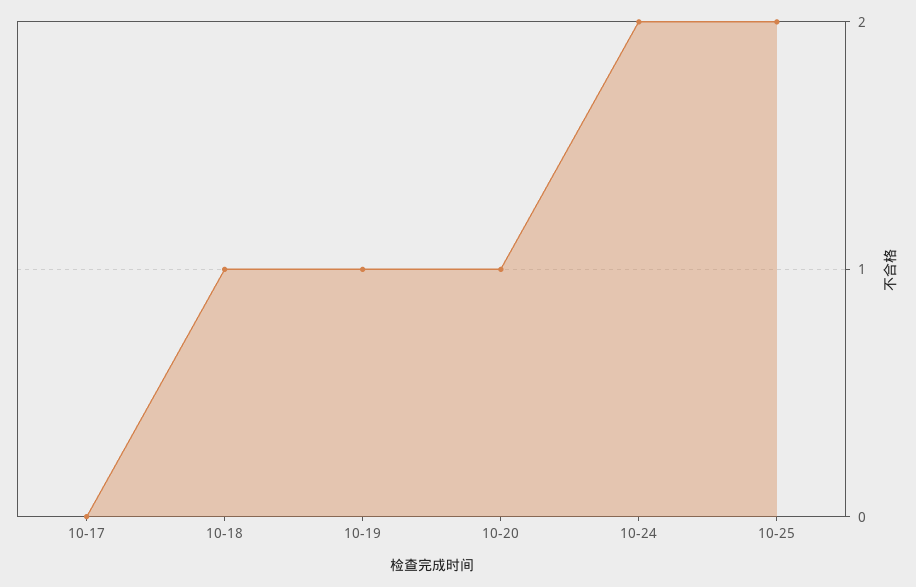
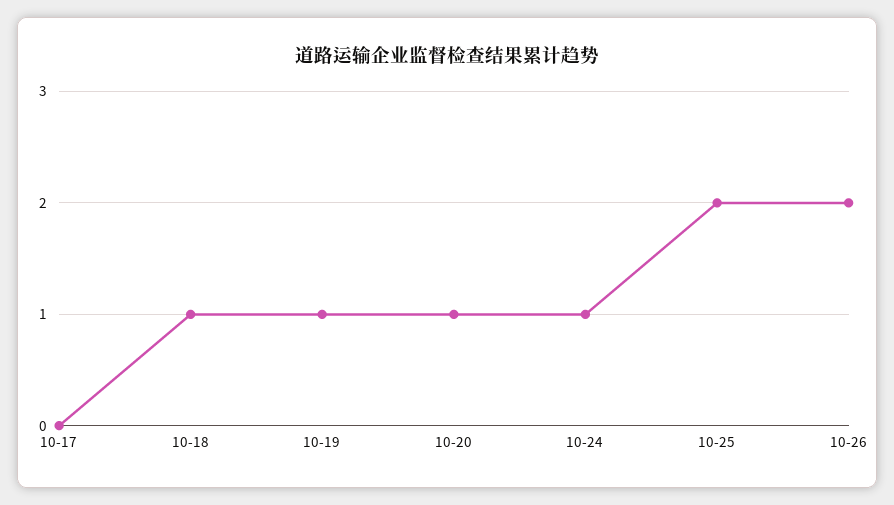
10-24: 2 -> 1
10-26: none -> 2

